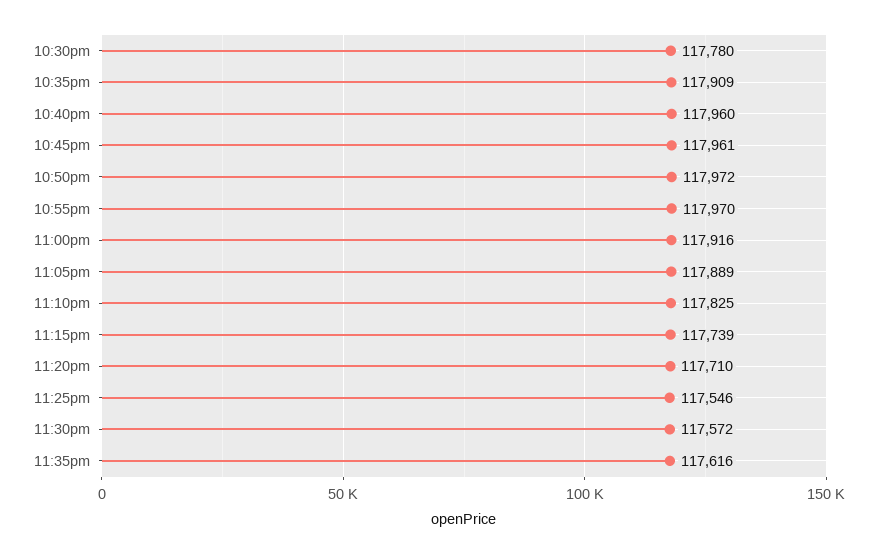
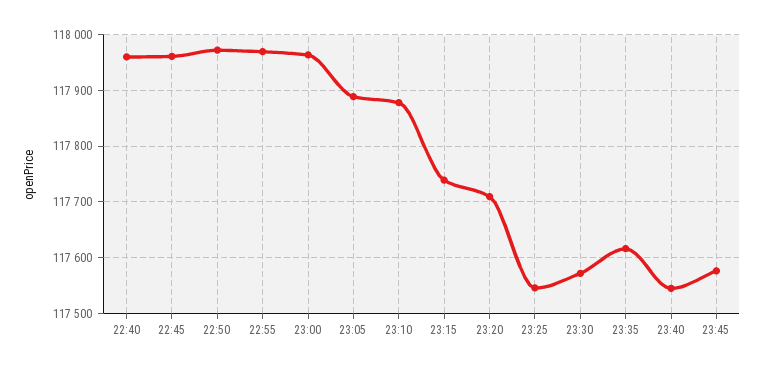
10:30pm: 117780 -> none
10:35pm: 117909 -> none
11:00pm: 117916 -> 117960
11:10pm: 117825 -> 117880
23:40: none -> 117540
23:45: none -> 117580

